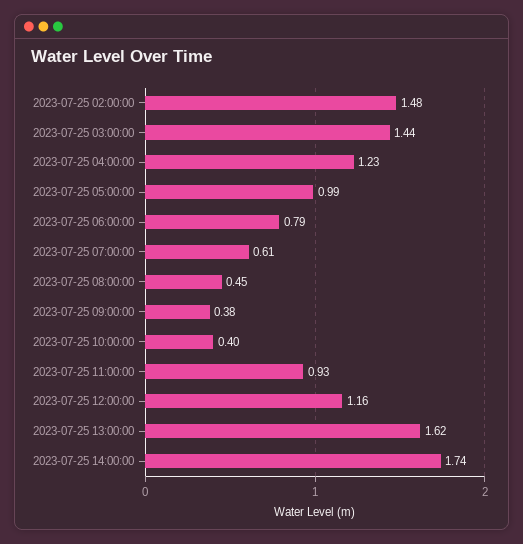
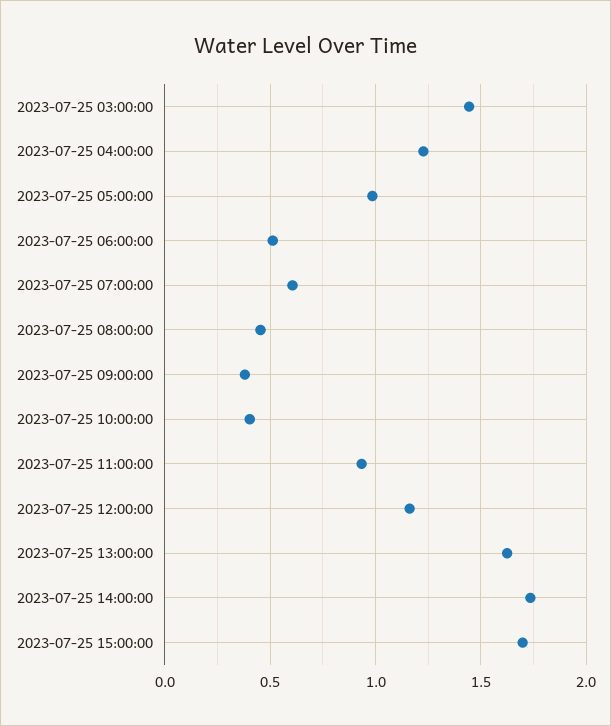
2023-07-25 02:00:00: 1.48 -> none
2023-07-25 06:00:00: 0.79 -> 0.5
2023-07-25 15:00:00: none -> 1.7

